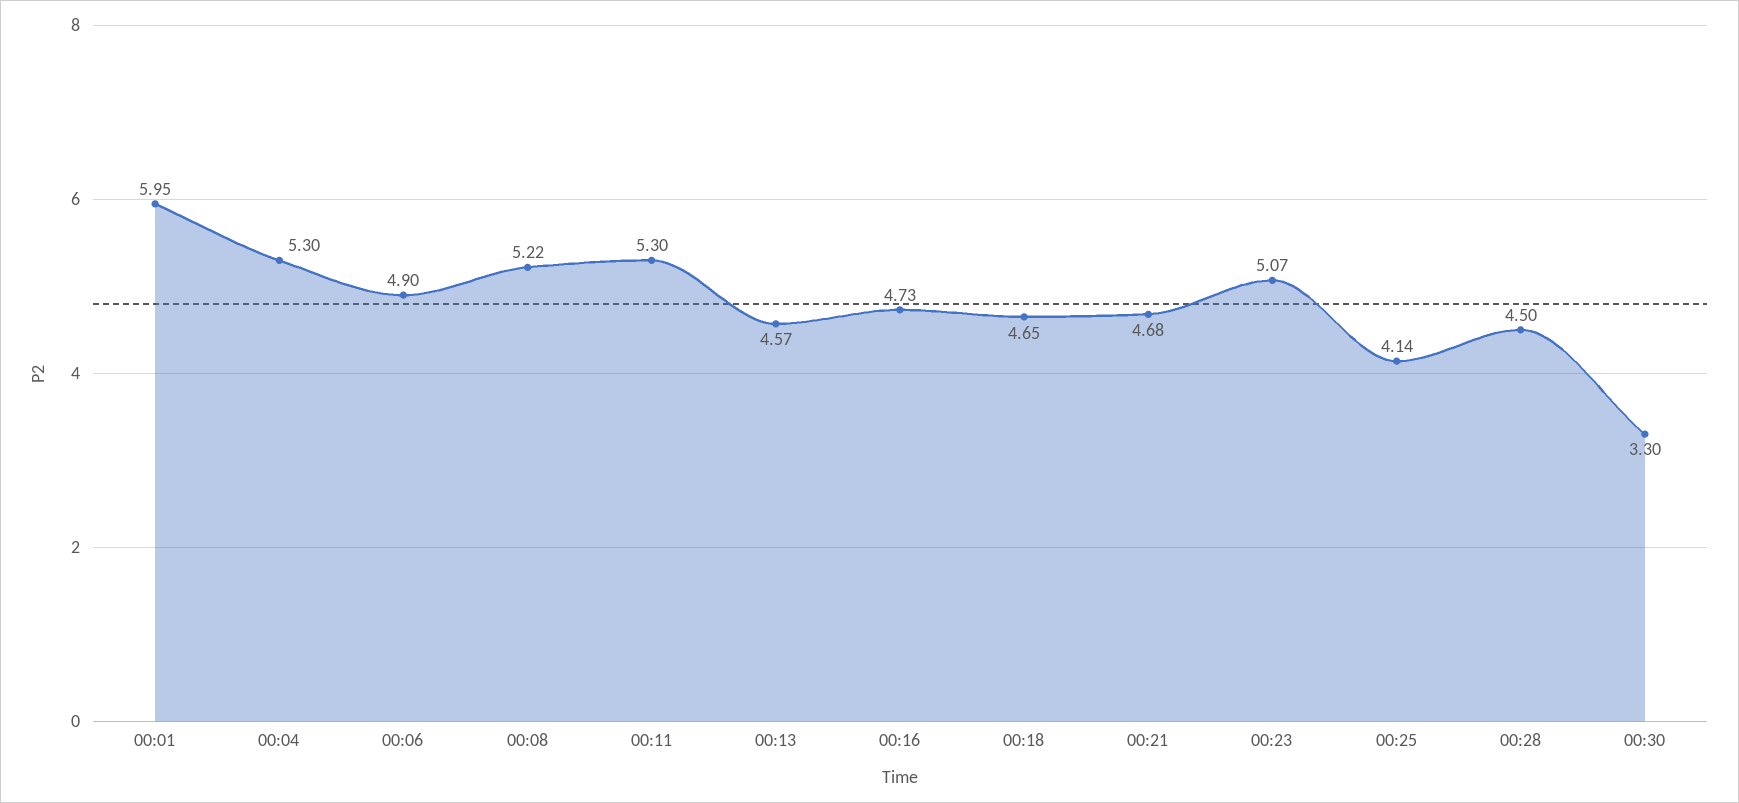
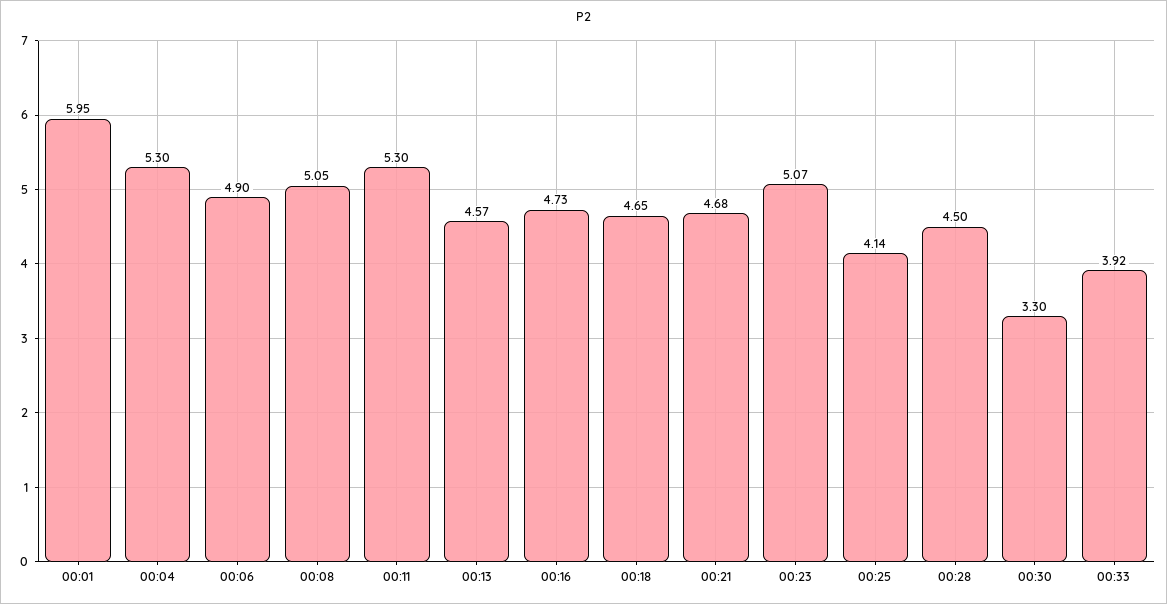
00:08: 5.22 -> 5.05
00:33: none -> 3.92

